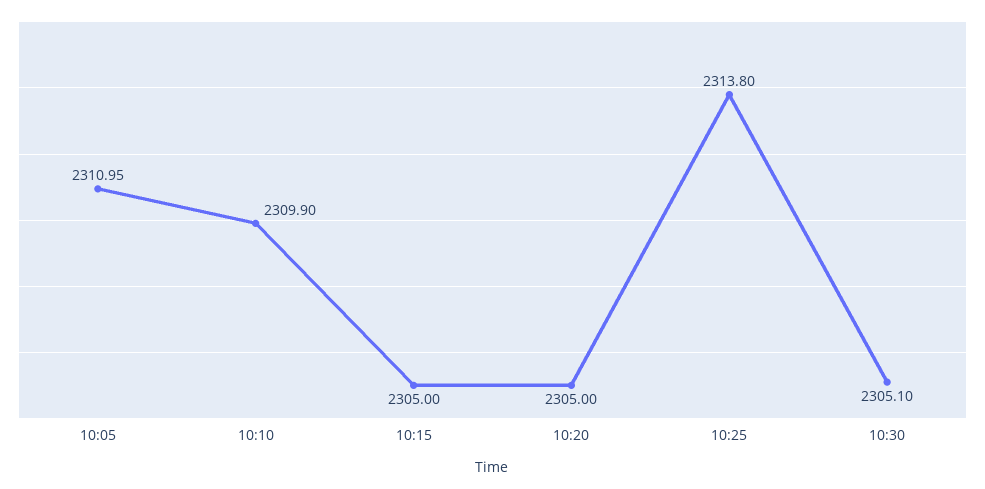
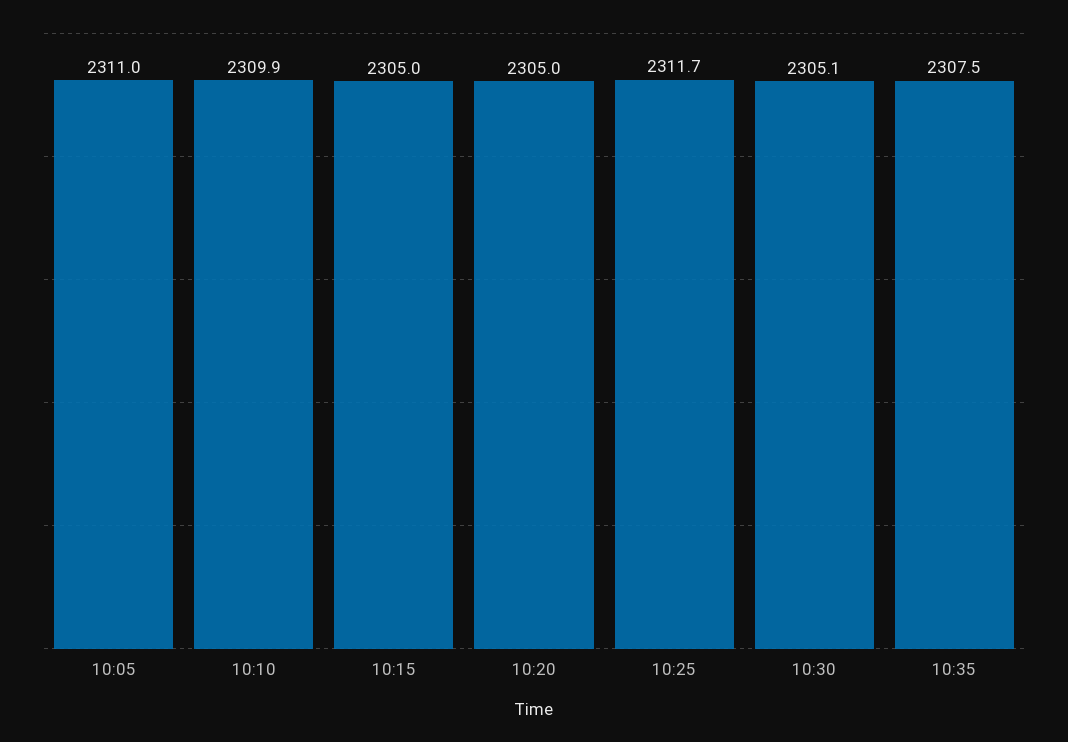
10:25: 2313.8 -> 2311.7
10:35: none -> 2307.5

